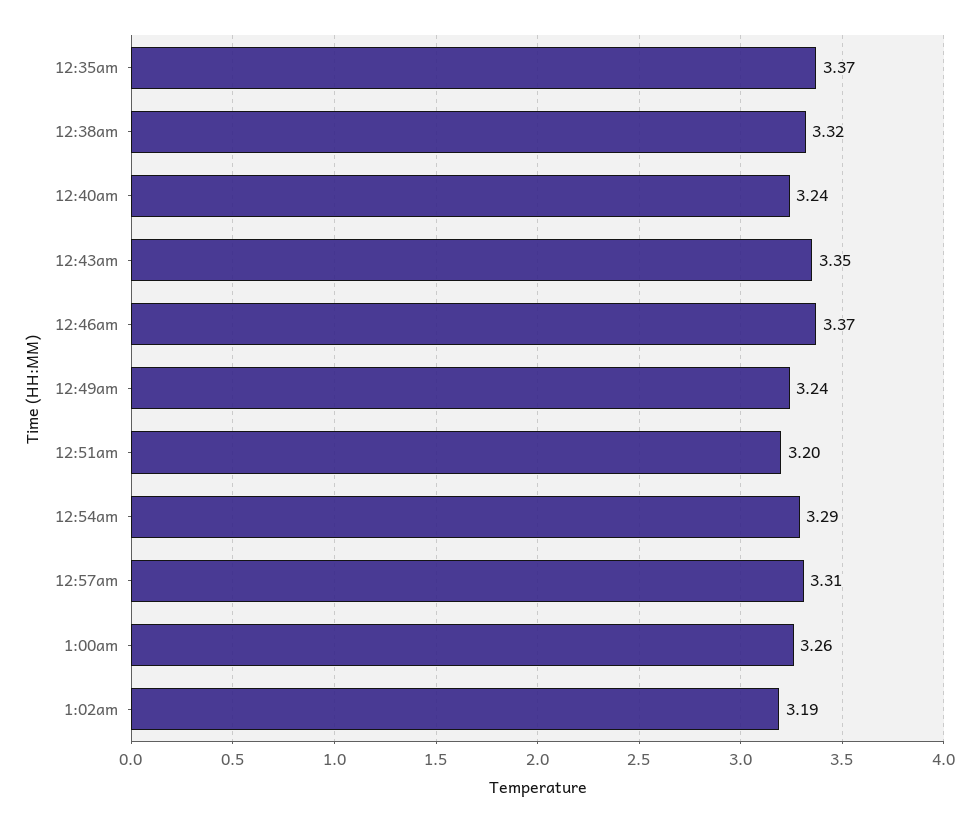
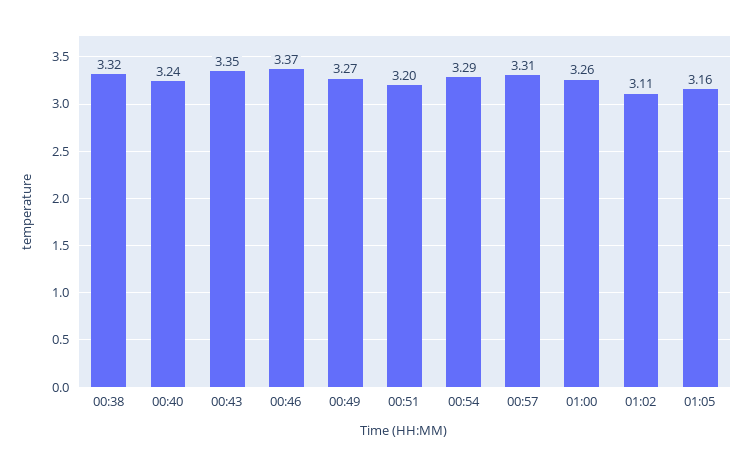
12:35am: 3.37 -> none
12:49am: 3.24 -> 3.27
1:02am: 3.19 -> 3.11
01:05: none -> 3.16

